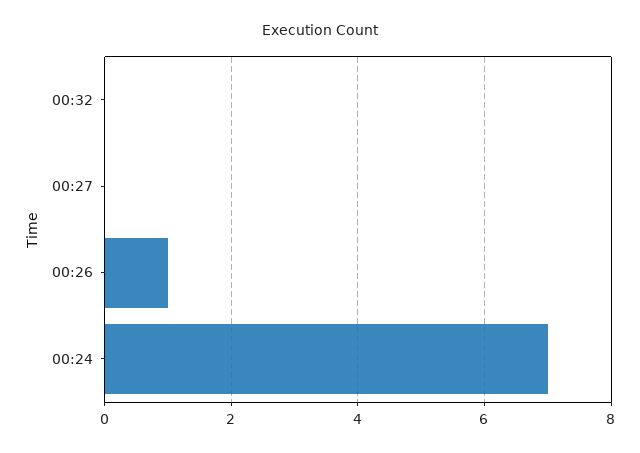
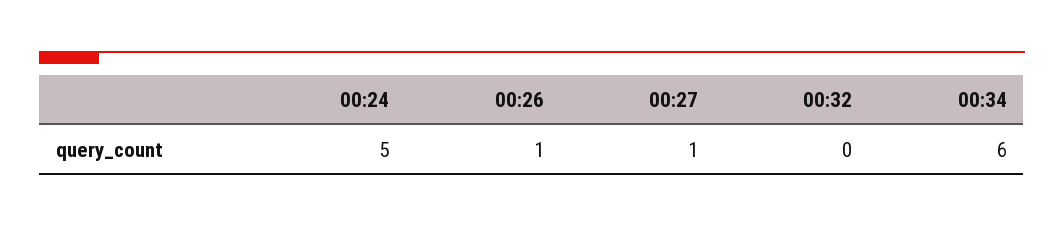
00:27: 0 -> 1
00:24: 7 -> 5
00:34: none -> 6

